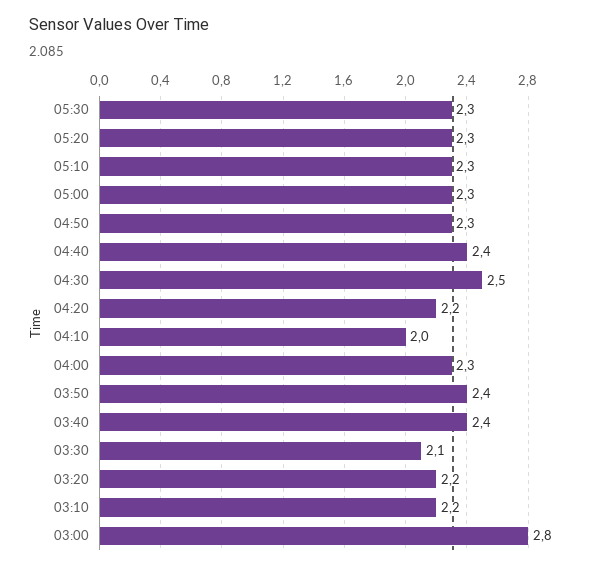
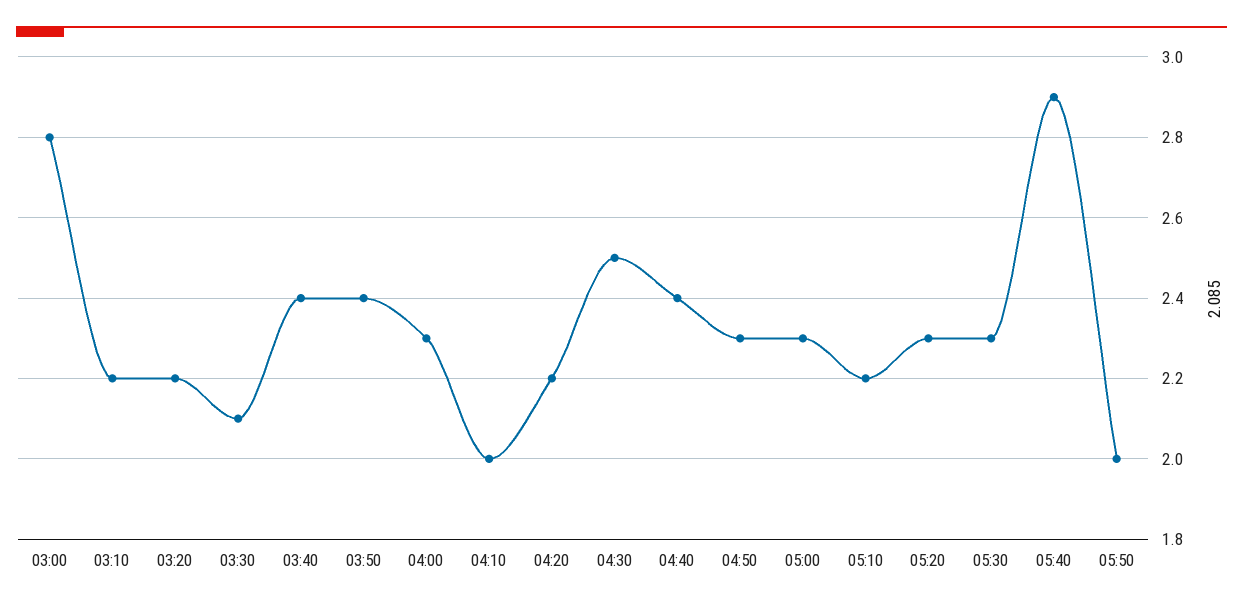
05:10: 2.3 -> 2.2
05:40: none -> 2.9
05:50: none -> 2

